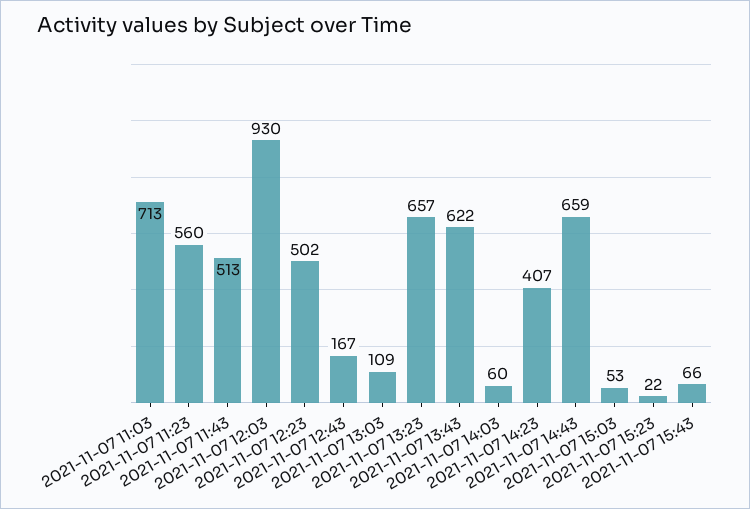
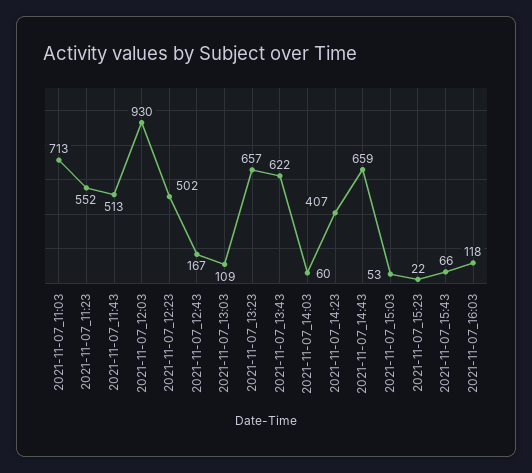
2021-11-07 11:23: 560 -> 552
2021-11-07_16:03: none -> 118

